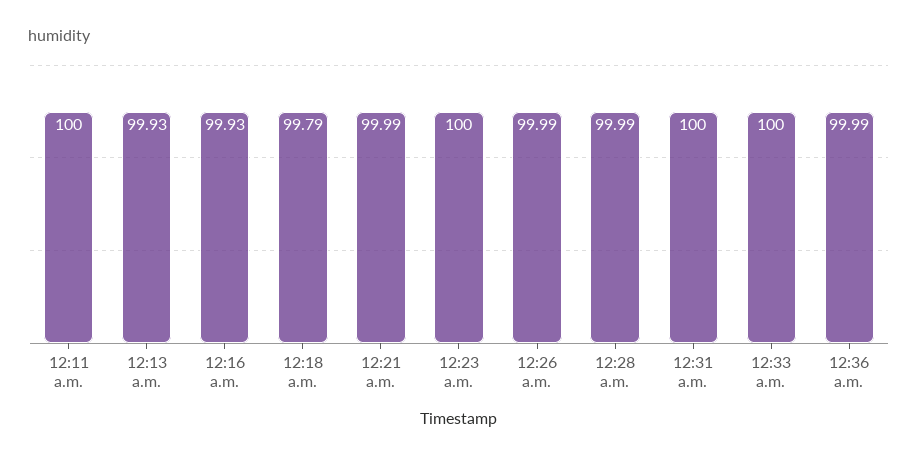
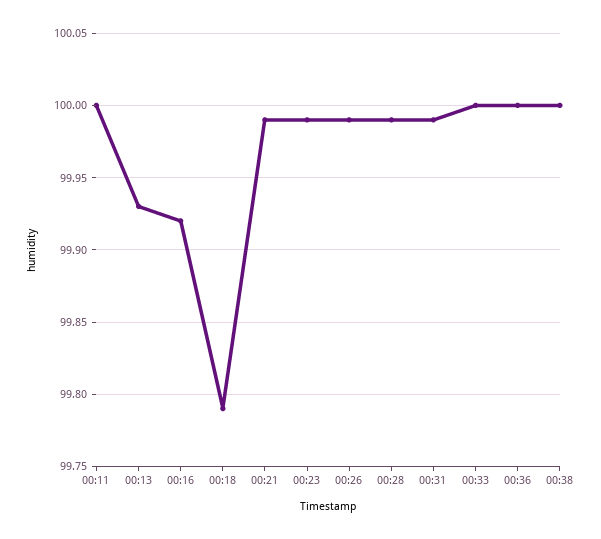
12:16 a.m.: 99.93 -> 99.92
12:23 a.m.: 100 -> 99.99
12:31 a.m.: 100 -> 99.99
12:36 a.m.: 99.99 -> 100
00:38: none -> 100

